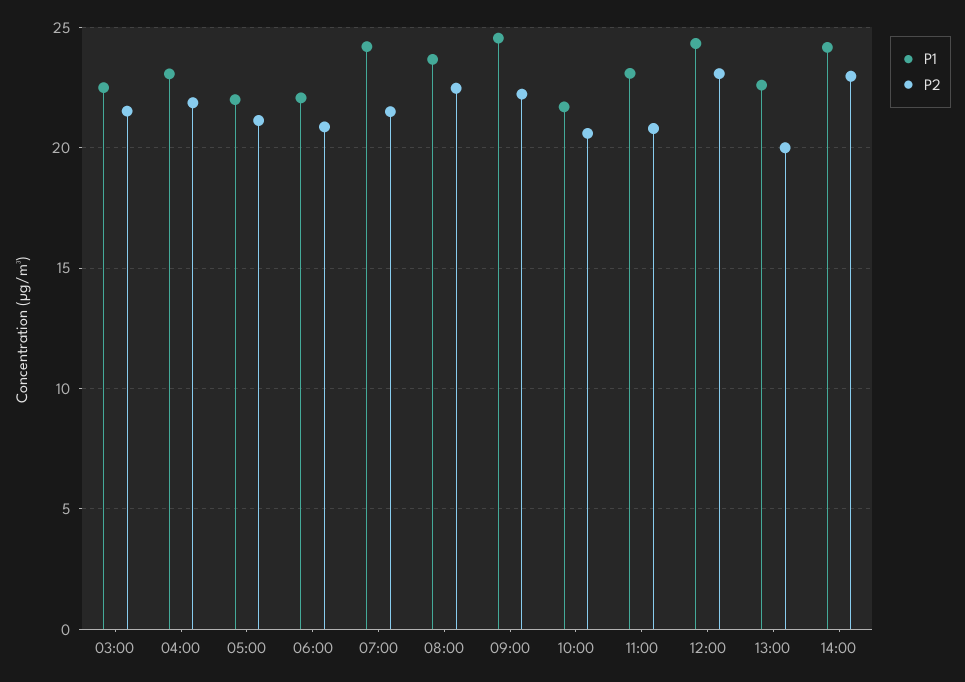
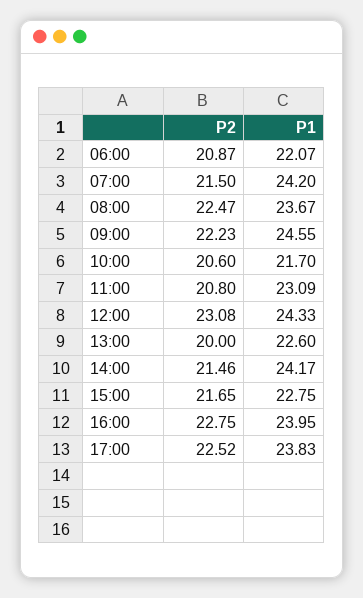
P1, 03:00: 22.5 -> none
P2, 03:00: 21.5 -> none
P1, 04:00: 23 -> none
P2, 04:00: 22 -> none
P1, 05:00: 22 -> none
P2, 05:00: 21 -> none
P2, 14:00: 23 -> 21.46
P2, 15:00: none -> 21.65
P1, 15:00: none -> 22.75
P2, 16:00: none -> 22.75
P1, 16:00: none -> 23.95
P2, 17:00: none -> 22.52
P1, 17:00: none -> 23.83

